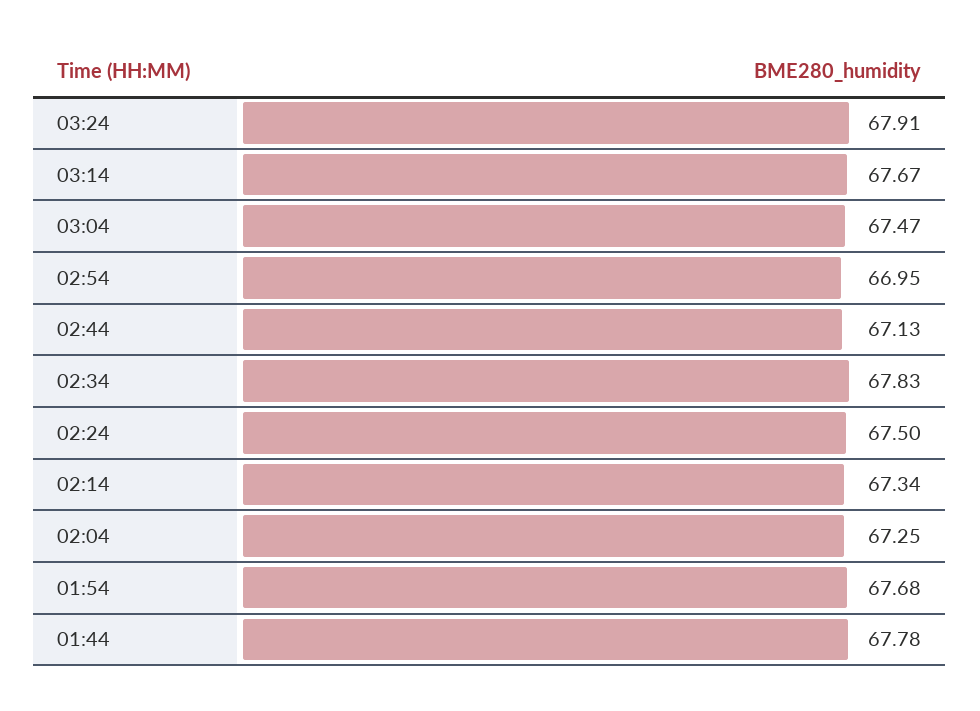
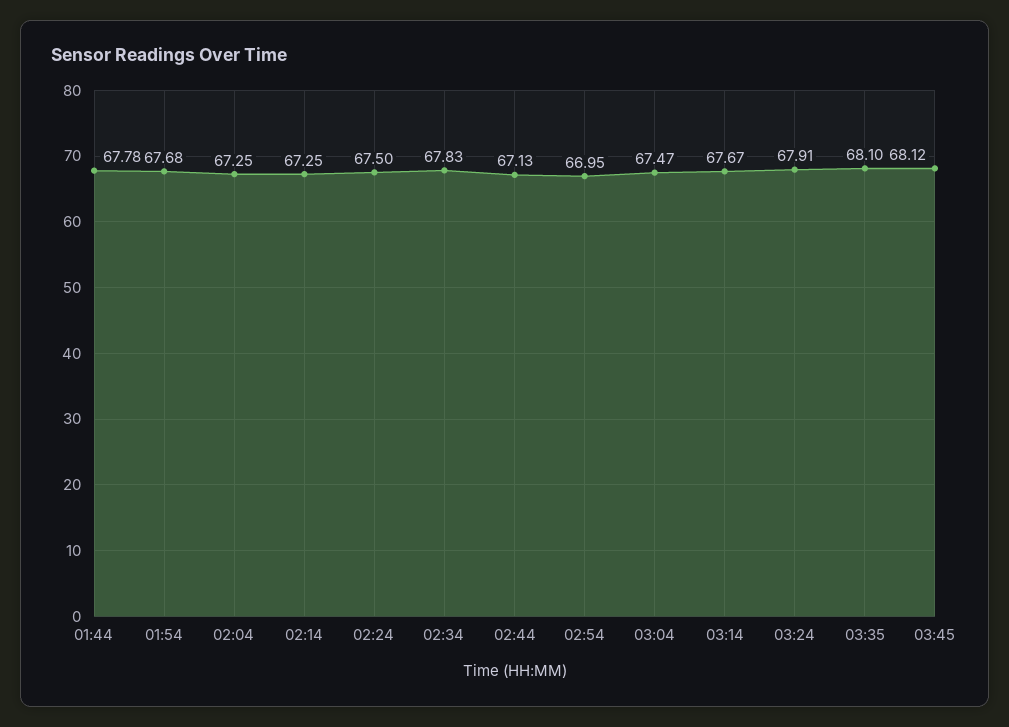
02:14: 67.34 -> 67.25
03:35: none -> 68.1
03:45: none -> 68.12

